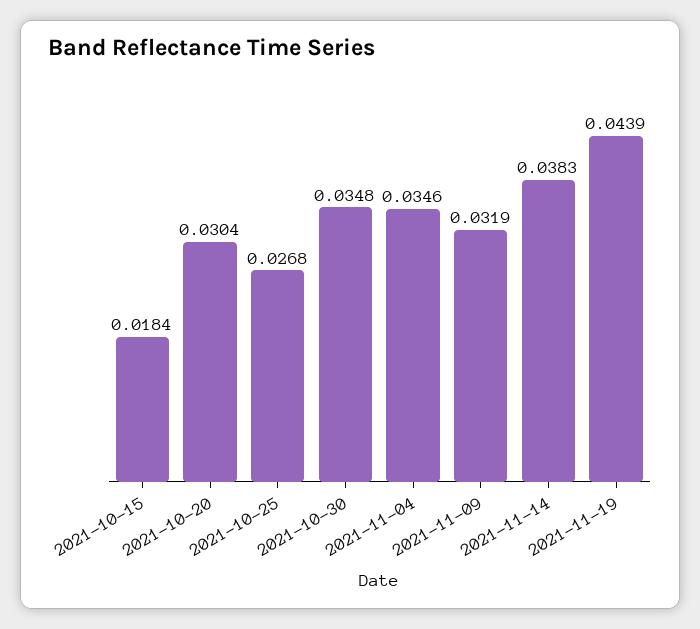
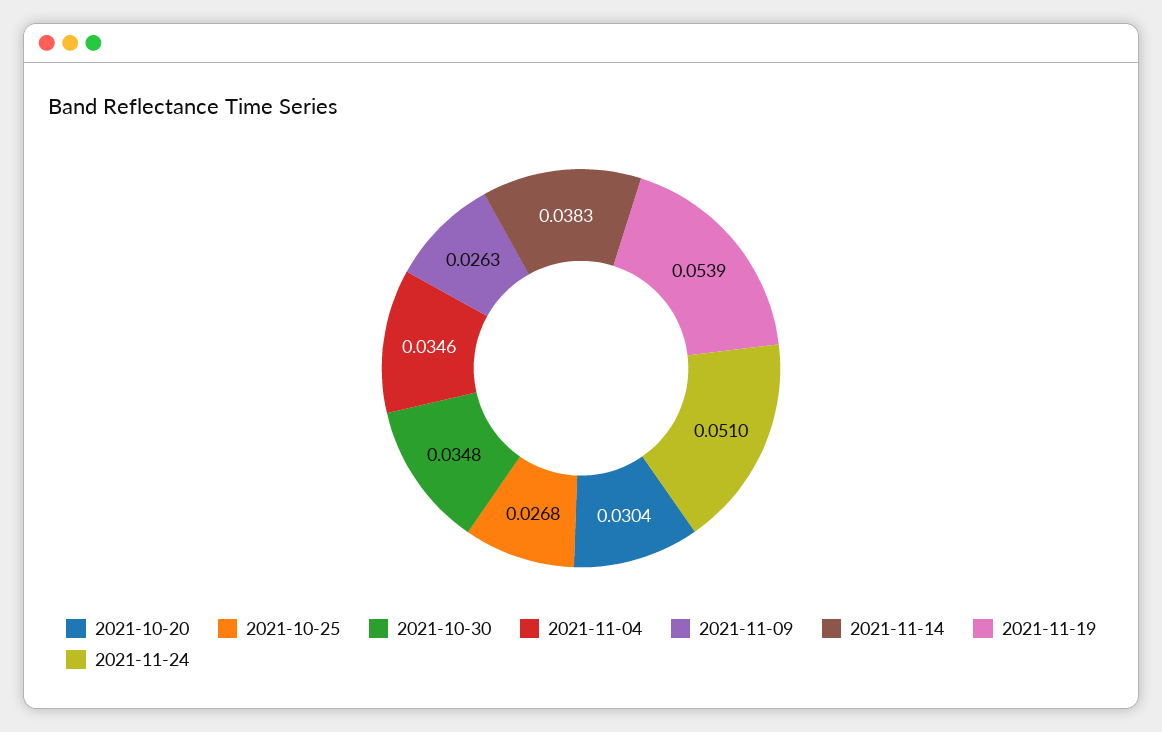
2021-10-15: 0.0184 -> none
2021-11-09: 0.0319 -> 0.0263
2021-11-19: 0.0439 -> 0.0539
2021-11-24: none -> 0.051

